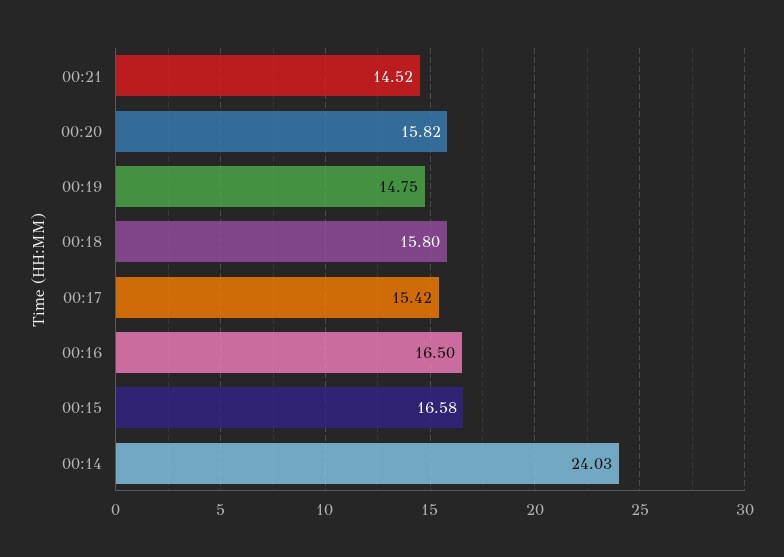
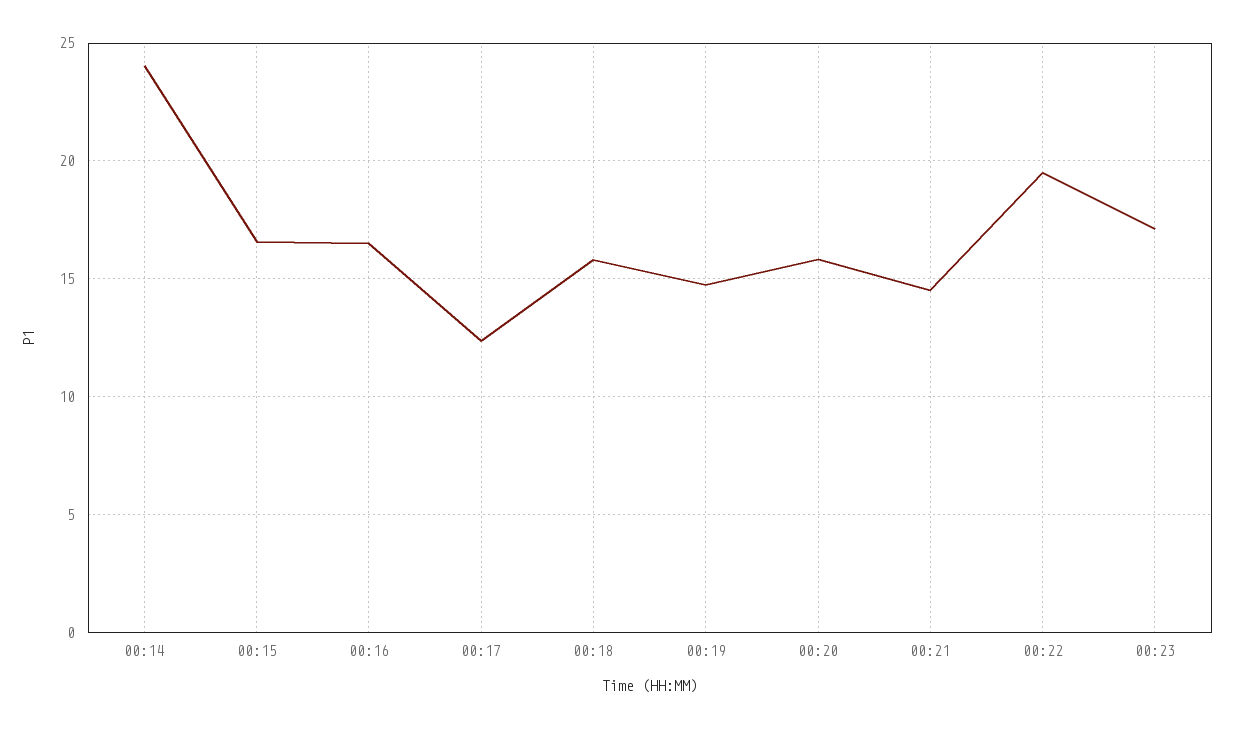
00:17: 15.42 -> 12.5
00:22: none -> 19.5
00:23: none -> 17

